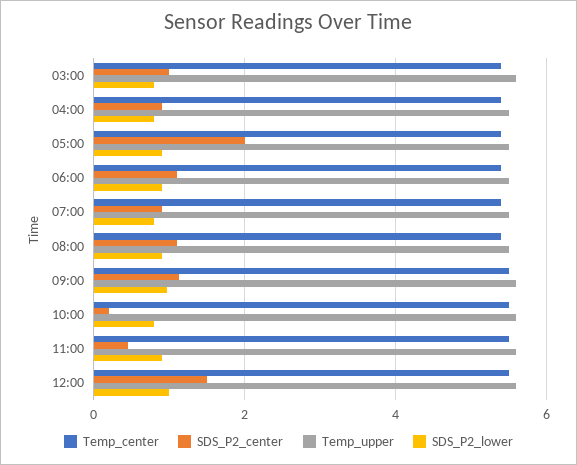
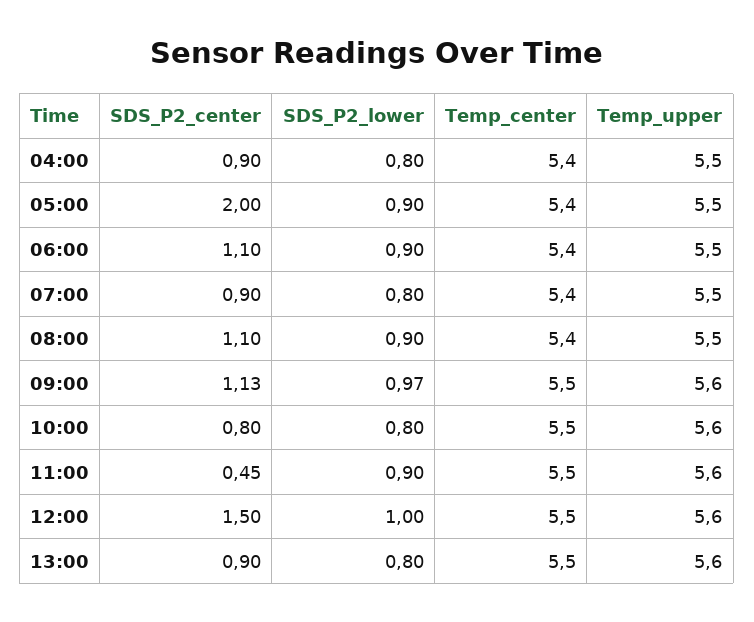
Temp_center, 03:00: 5.4 -> none
SDS_P2_center, 03:00: 1 -> none
Temp_upper, 03:00: 5.6 -> none
SDS_P2_lower, 03:00: 0.8 -> none
SDS_P2_center, 10:00: 0.2 -> 0.8
SDS_P2_center, 13:00: none -> 0.9
SDS_P2_lower, 13:00: none -> 0.8
Temp_center, 13:00: none -> 5.5
Temp_upper, 13:00: none -> 5.6

